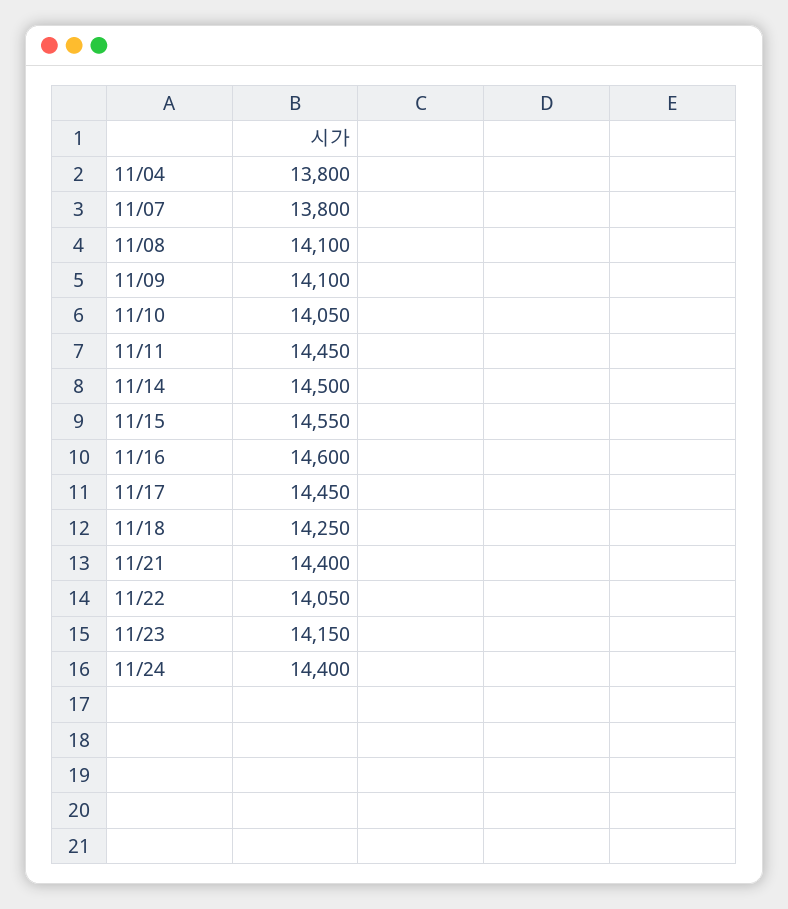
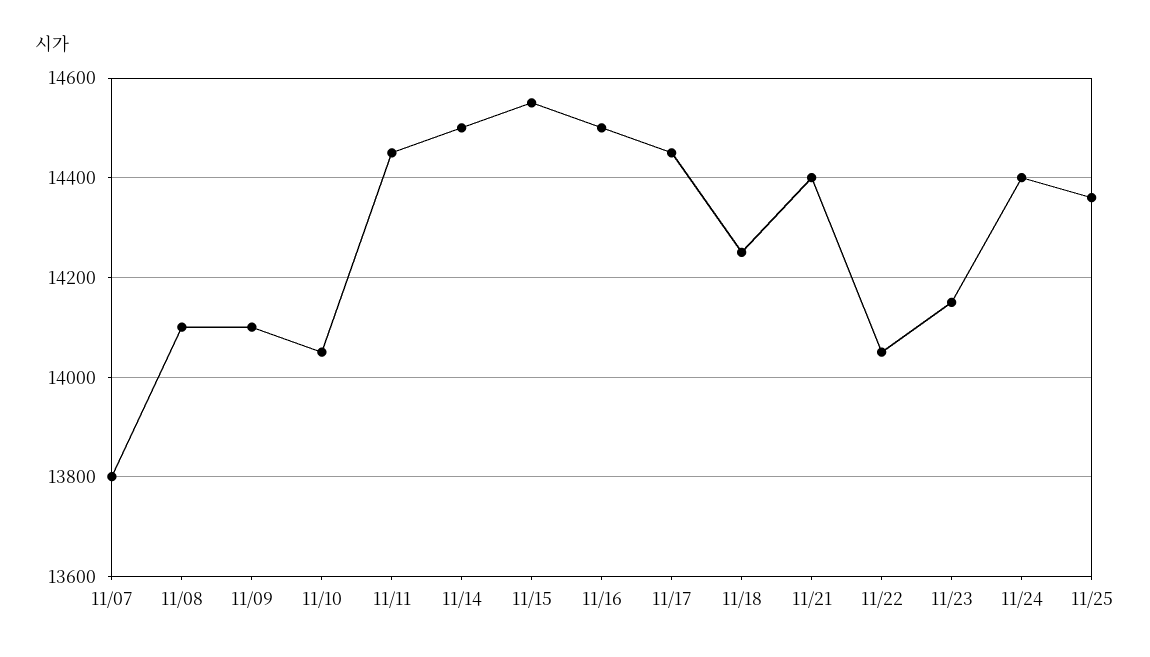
11/04: 13800 -> none
11/16: 14600 -> 14500
11/25: none -> 14360

